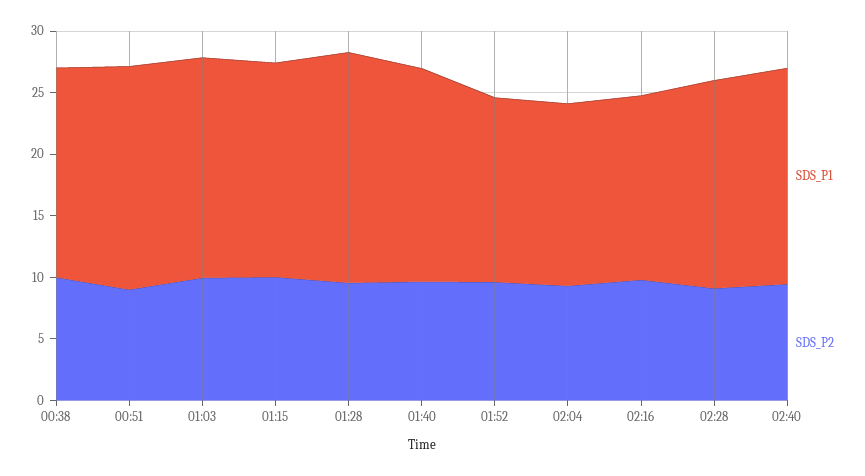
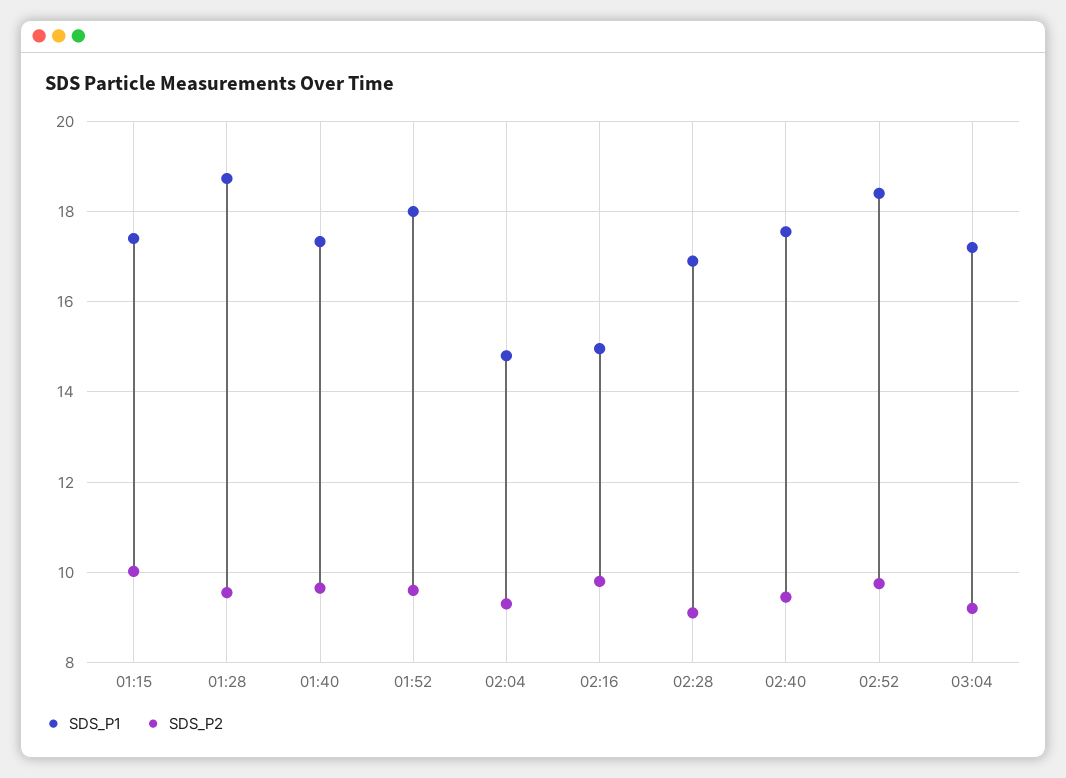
SDS_P1, 00:38: 17 -> none
SDS_P2, 00:38: 10 -> none
SDS_P1, 00:51: 18 -> none
SDS_P2, 00:51: 9 -> none
SDS_P1, 01:03: 18 -> none
SDS_P2, 01:03: 10 -> none
SDS_P1, 01:52: 15 -> 18
SDS_P1, 02:52: none -> 18.4
SDS_P2, 02:52: none -> 9.8
SDS_P1, 03:04: none -> 17.2
SDS_P2, 03:04: none -> 9.2

